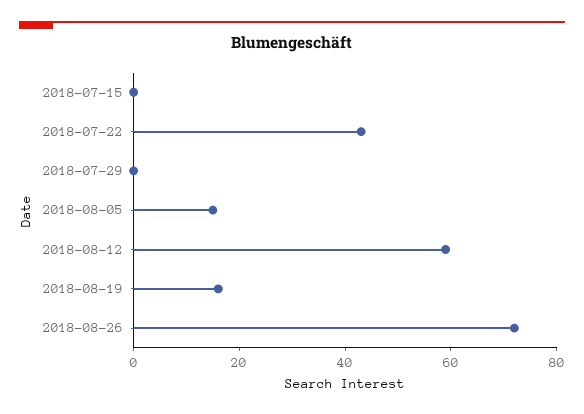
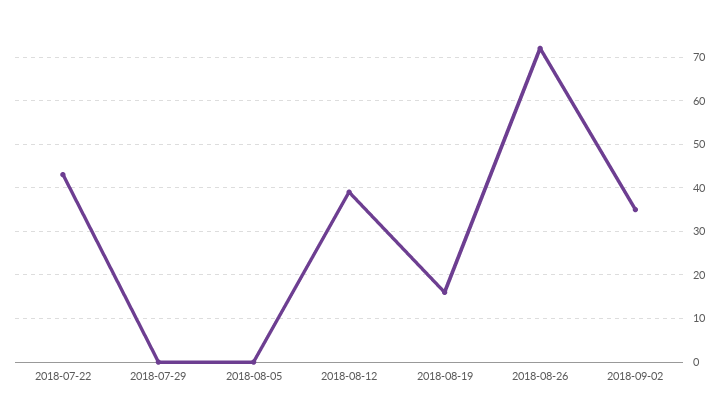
2018-07-15: 0 -> none
2018-08-05: 15 -> 0
2018-08-12: 60 -> 40
2018-09-02: none -> 35

